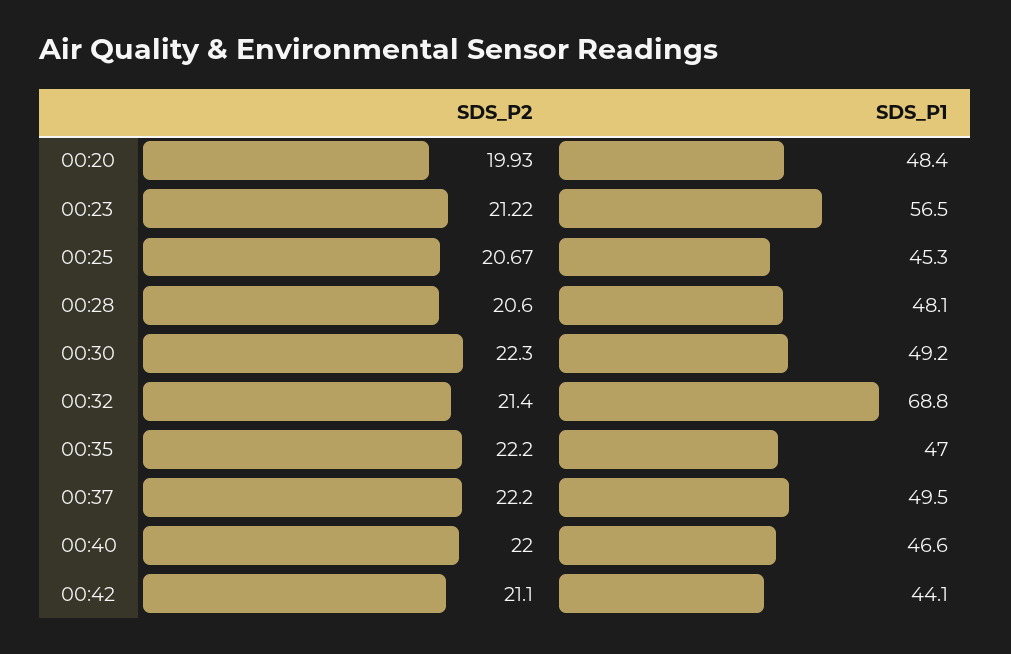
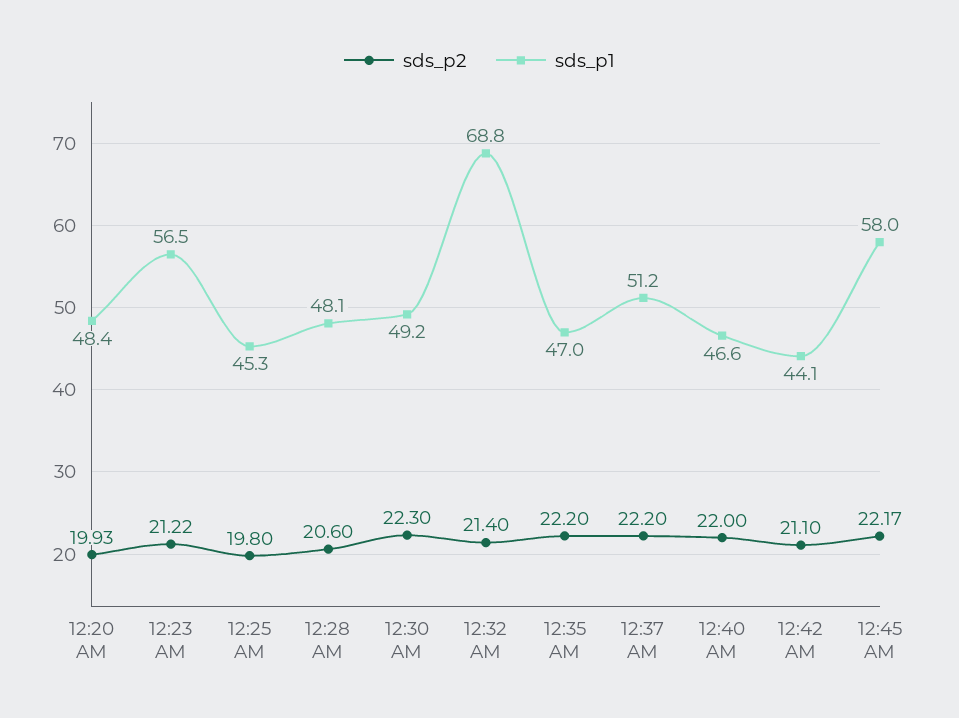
SDS_P2, 00:25: 20.67 -> 19.8
SDS_P1, 00:37: 49.5 -> 51.2
SDS_P2, 12:45 AM: none -> 22.17
SDS_P1, 12:45 AM: none -> 58

